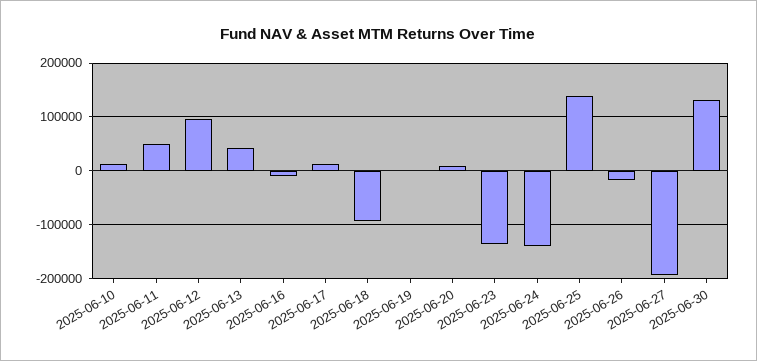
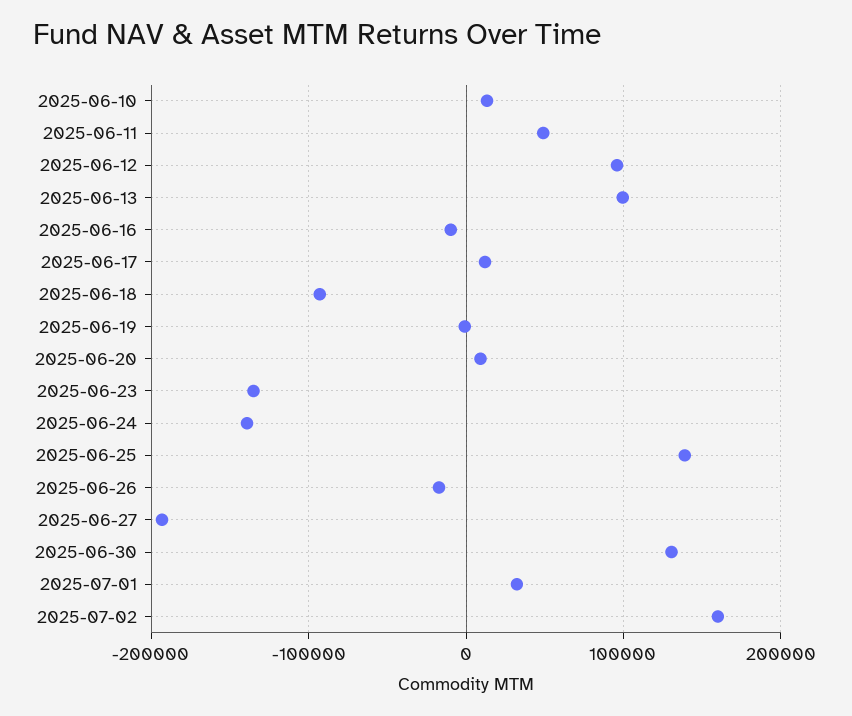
2025-06-13: 40000 -> 100000
2025-07-01: none -> 30000
2025-07-02: none -> 160000

